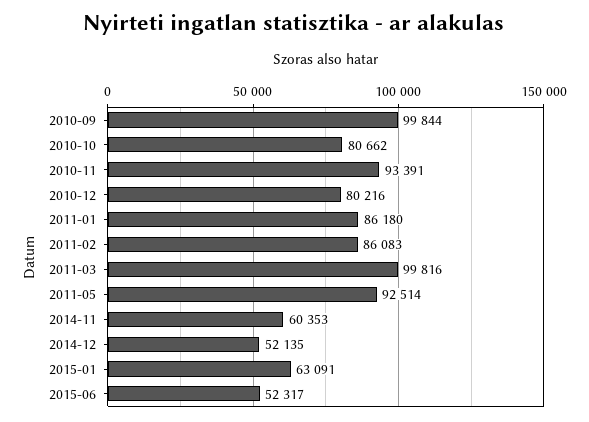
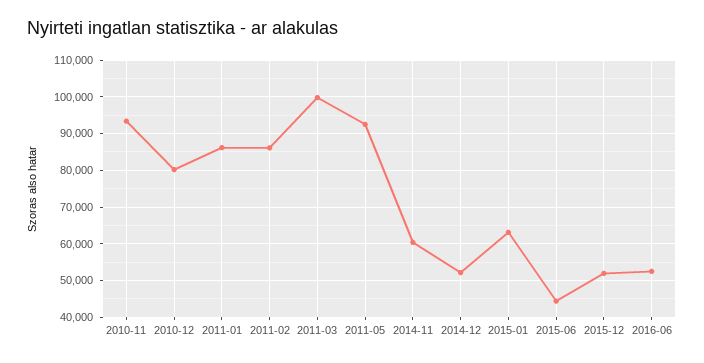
2010-09: 99844 -> none
2010-10: 80662 -> none
2015-06: 52317 -> 44000
2015-12: none -> 52000
2016-06: none -> 52000

